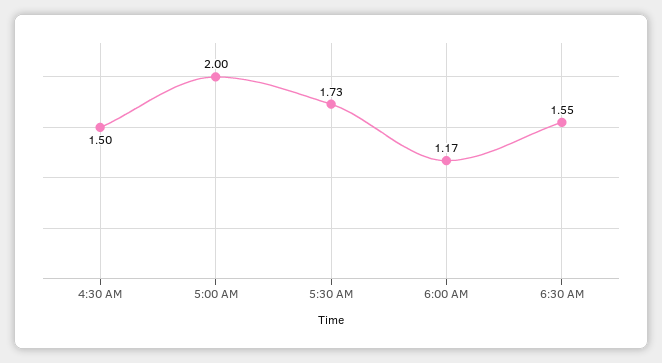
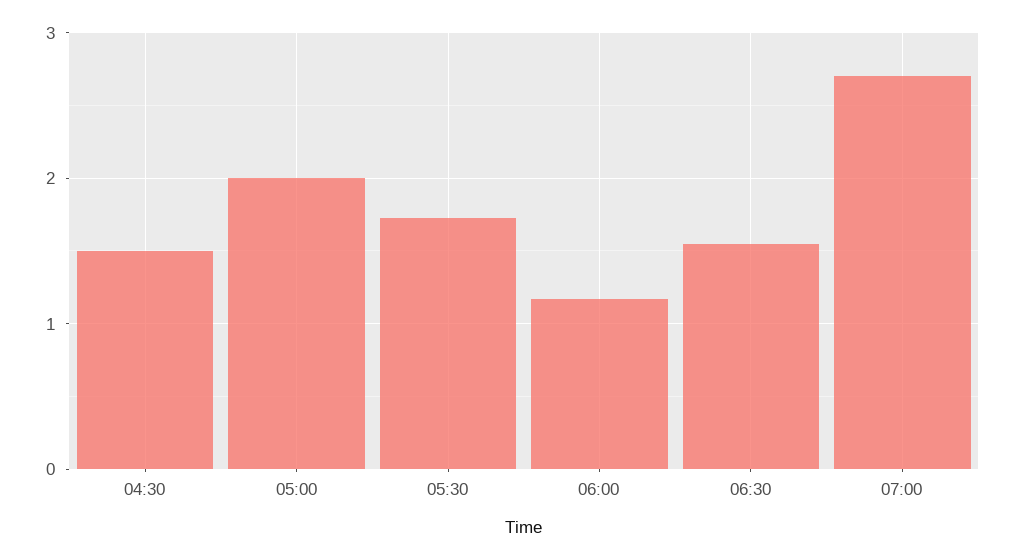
07:00: none -> 2.7

